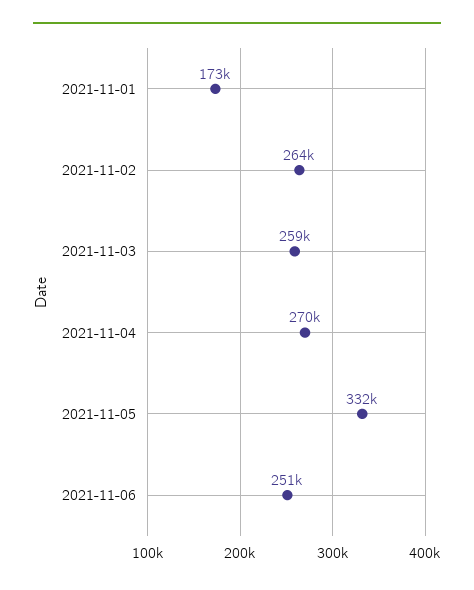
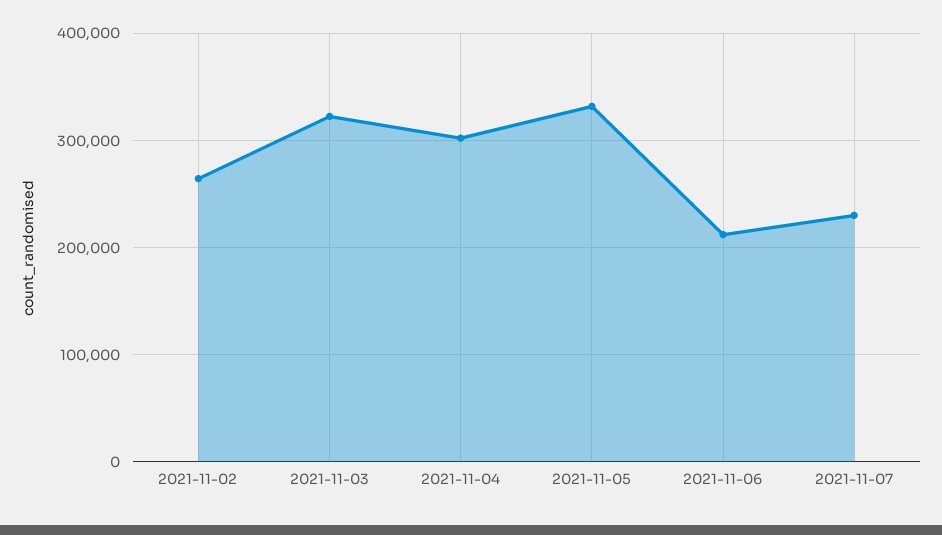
2021-11-01: 173000 -> none
2021-11-03: 259000 -> 320000
2021-11-04: 270000 -> 300000
2021-11-06: 251000 -> 210000
2021-11-07: none -> 230000

